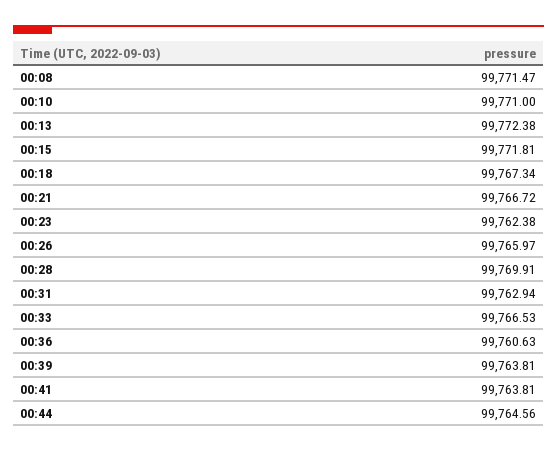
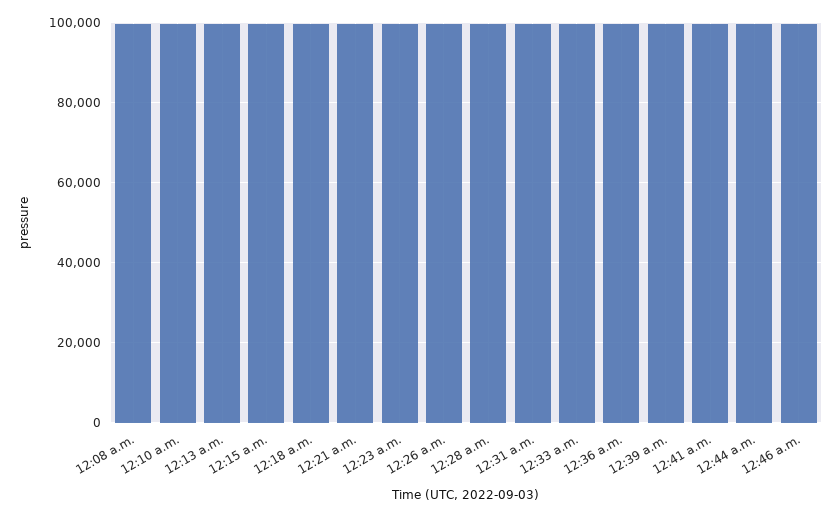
12:46 a.m.: none -> 100000

